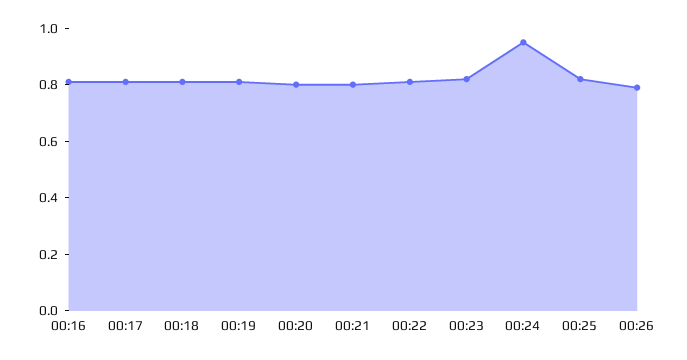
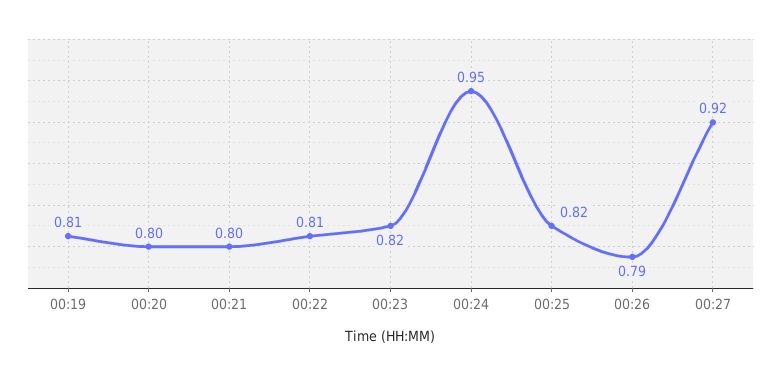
00:16: 0.8 -> none
00:17: 0.8 -> none
00:18: 0.8 -> none
00:27: none -> 0.92

